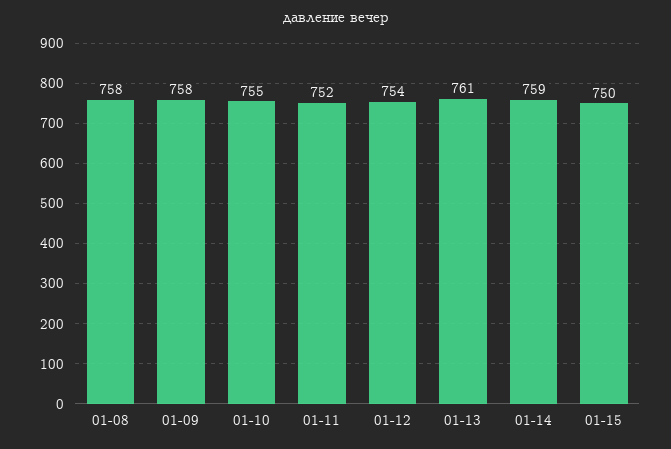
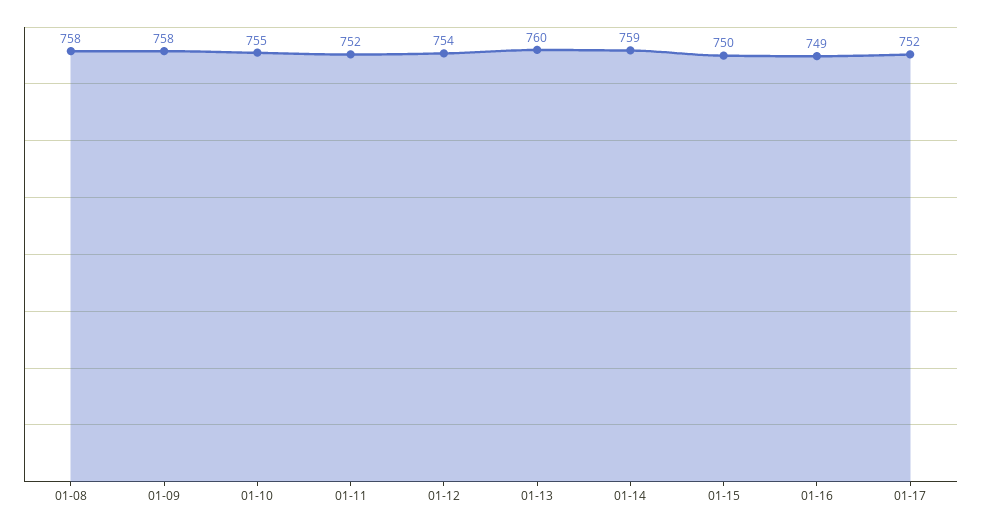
01-13: 761 -> 760
01-16: none -> 749
01-17: none -> 752

